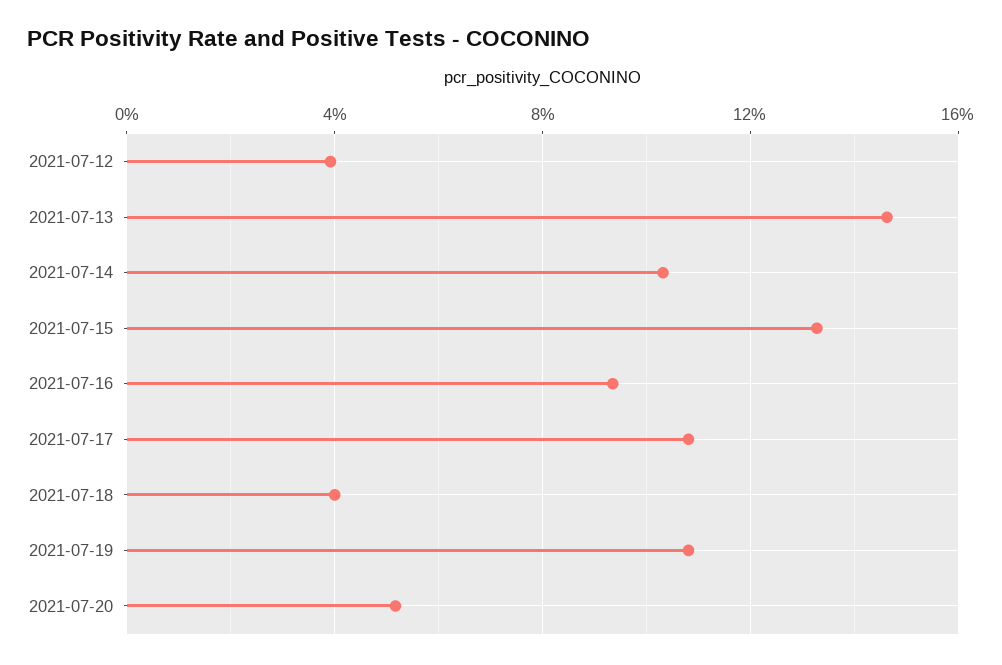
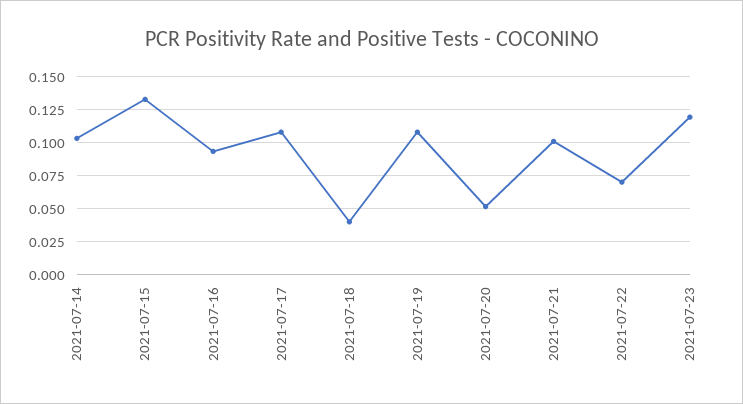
2021-07-12: 0.04 -> none
2021-07-13: 0.145 -> none
2021-07-21: none -> 0.1
2021-07-22: none -> 0.07
2021-07-23: none -> 0.12

